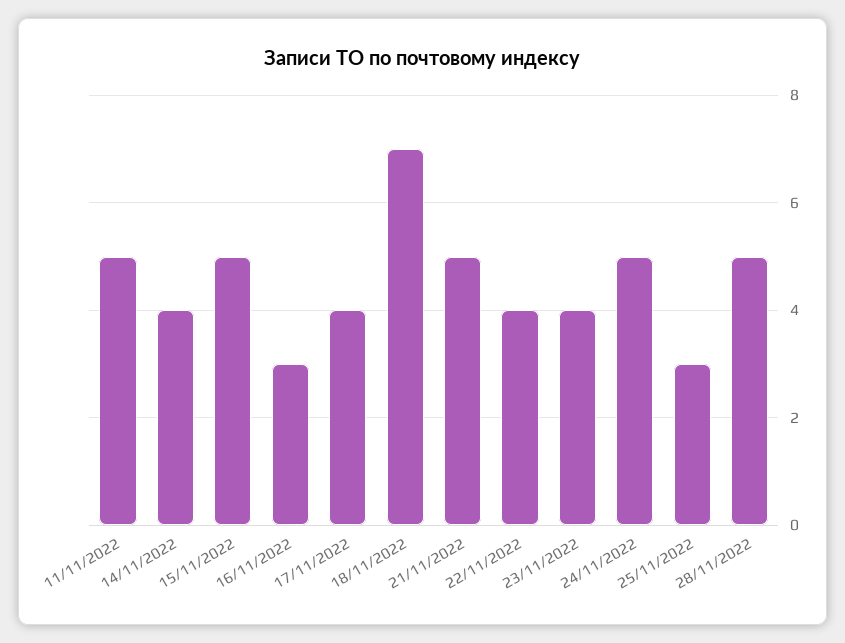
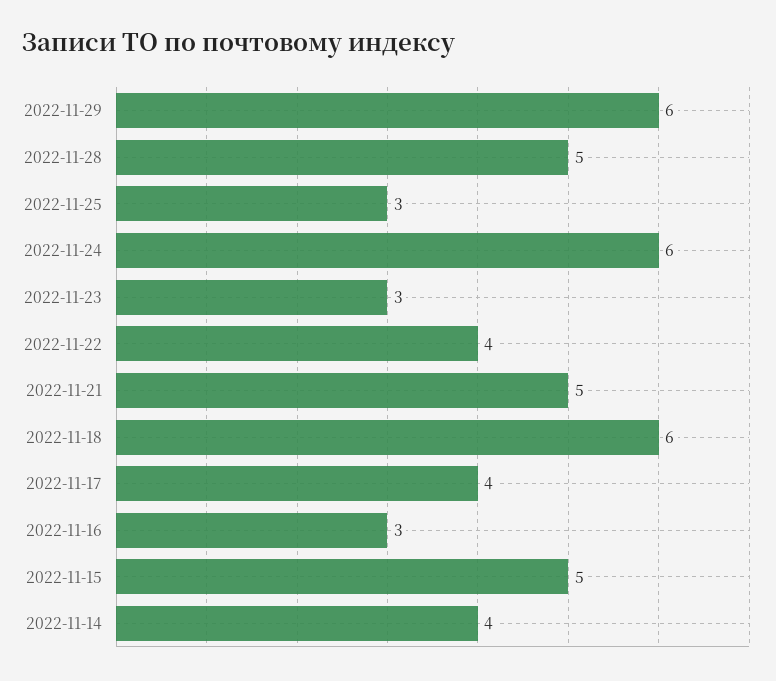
11/11/2022: 5 -> none
18/11/2022: 7 -> 6
23/11/2022: 4 -> 3
24/11/2022: 5 -> 6
2022-11-29: none -> 6

